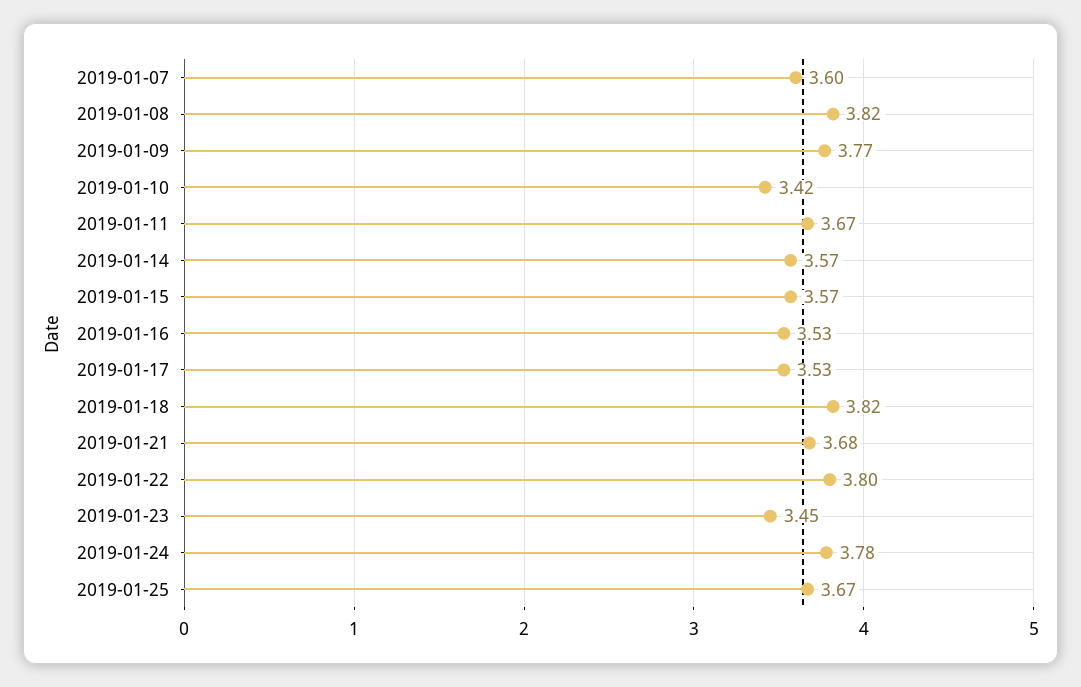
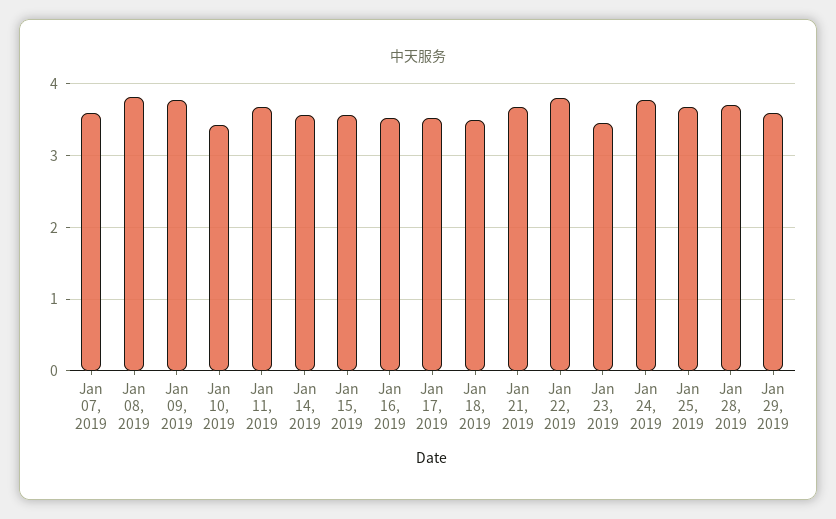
2019-01-18: 3.82 -> 3.5
Jan 28, 2019: none -> 3.7
Jan 29, 2019: none -> 3.6

